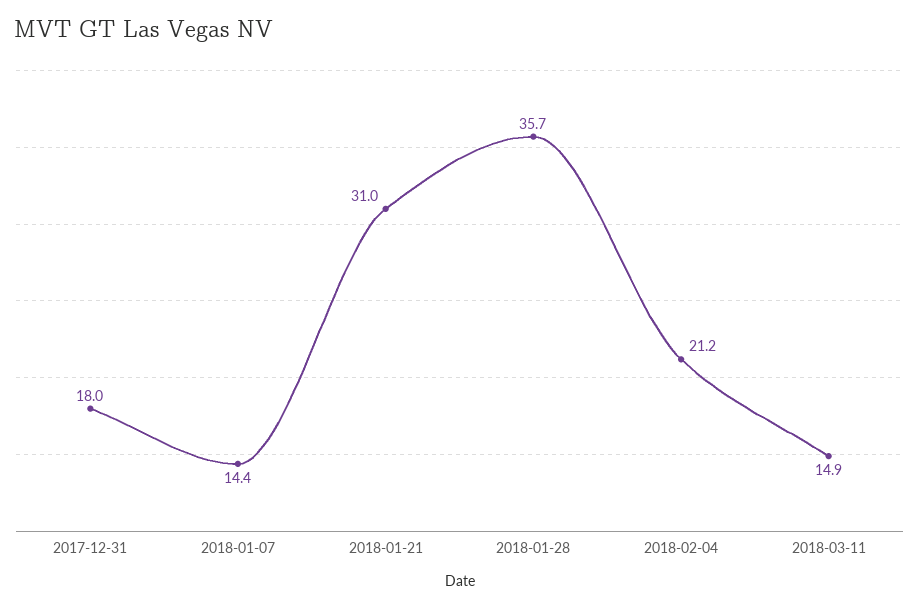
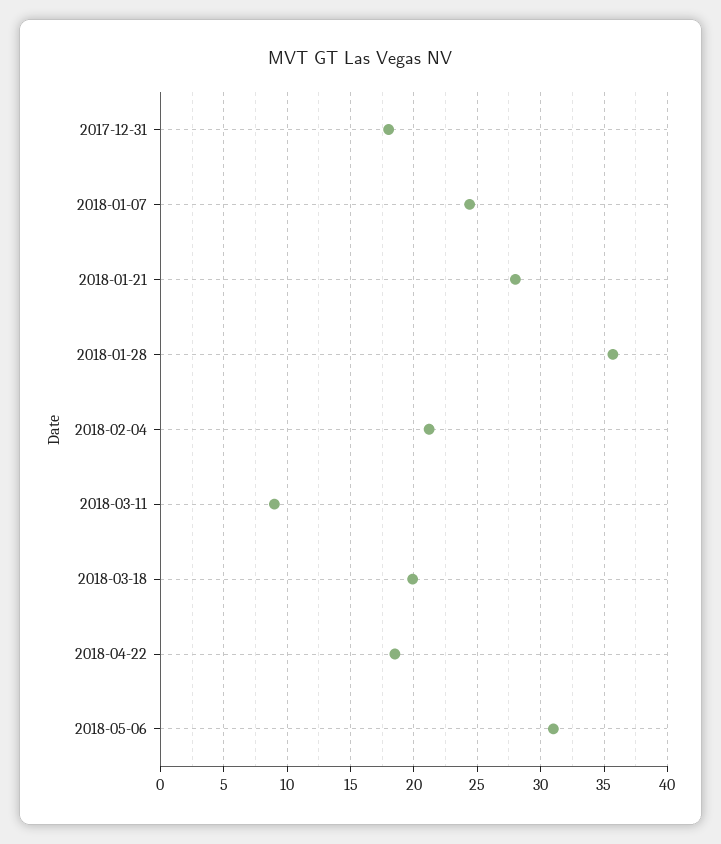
2018-01-07: 14.4 -> 24.5
2018-01-21: 31 -> 28
2018-03-11: 14.9 -> 9
2018-03-18: none -> 20
2018-04-22: none -> 18.5
2018-05-06: none -> 31

